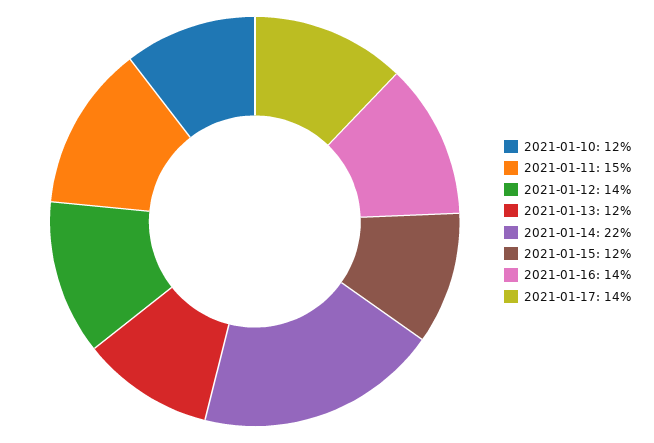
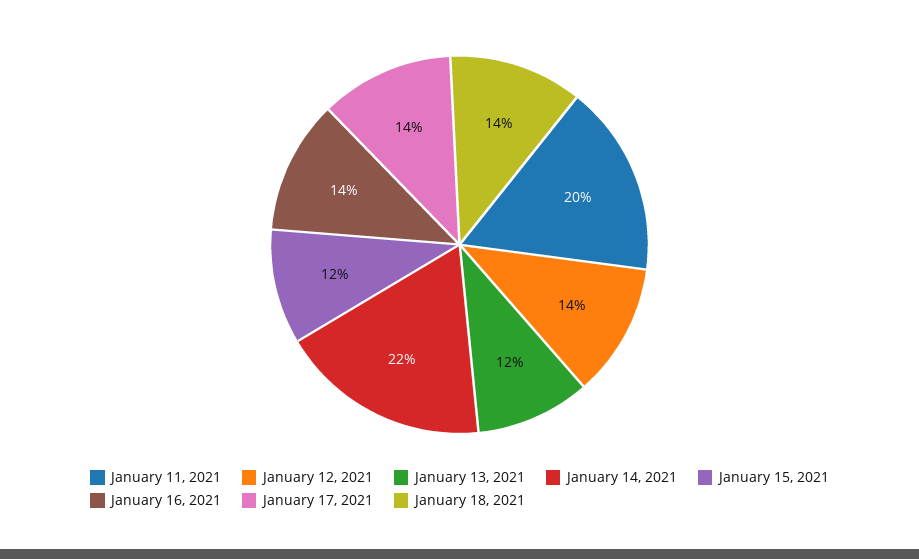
2021-01-10: 12 -> none
2021-01-11: 15 -> 20
January 18, 2021: none -> 14

